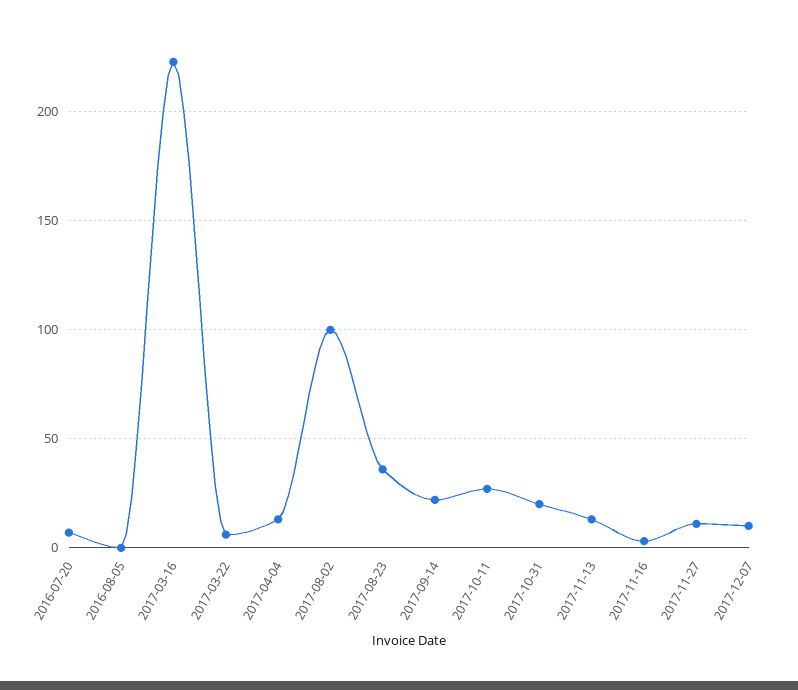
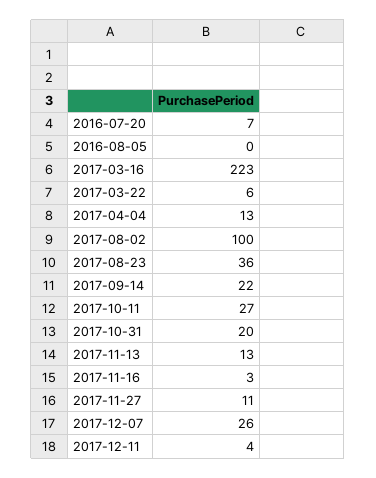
2017-12-07: 10 -> 26
2017-12-11: none -> 4

